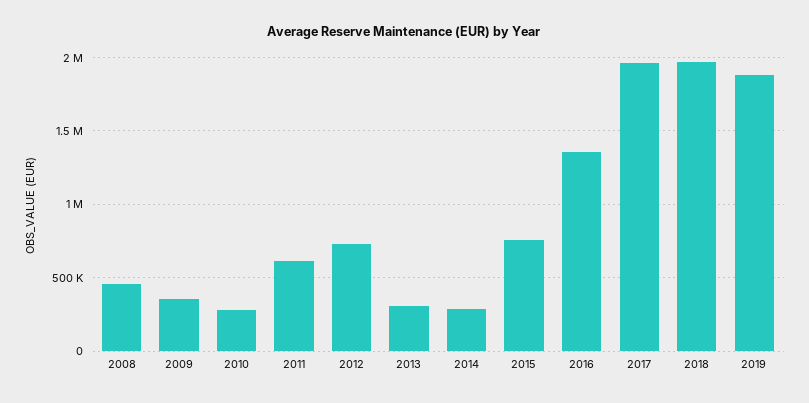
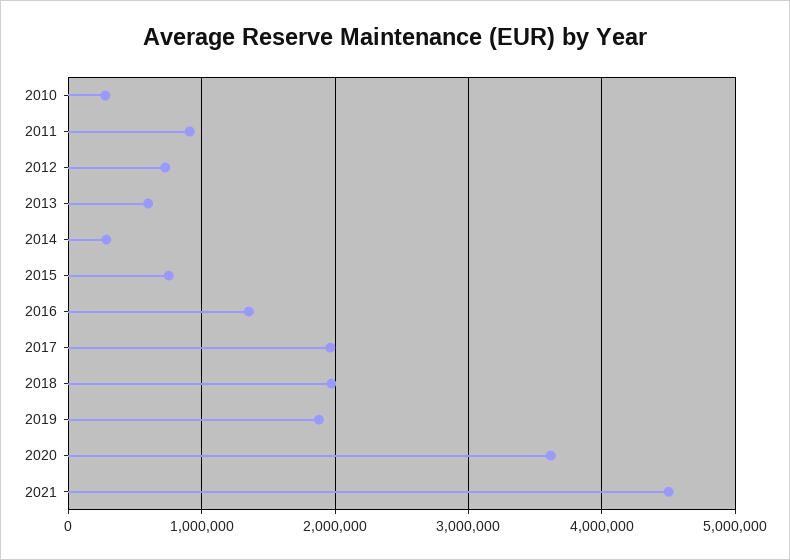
2008: 450000 -> none
2009: 350000 -> none
2011: 600000 -> 900000
2013: 300000 -> 600000
2020: none -> 3600000
2021: none -> 4500000

